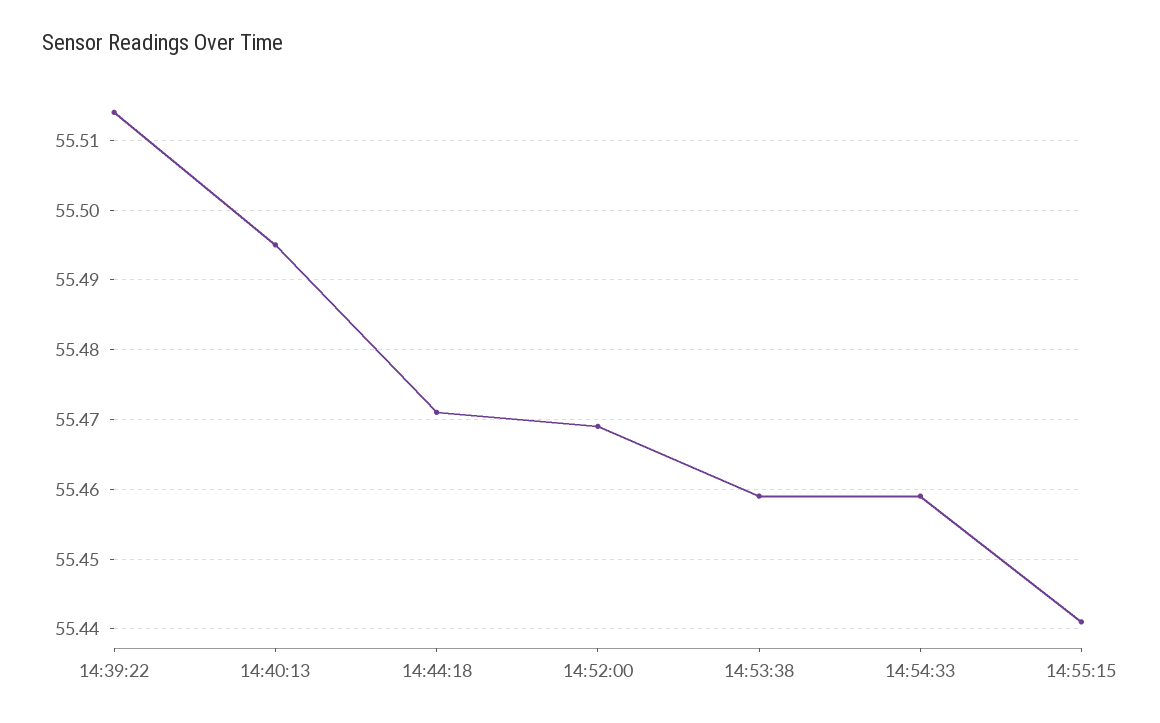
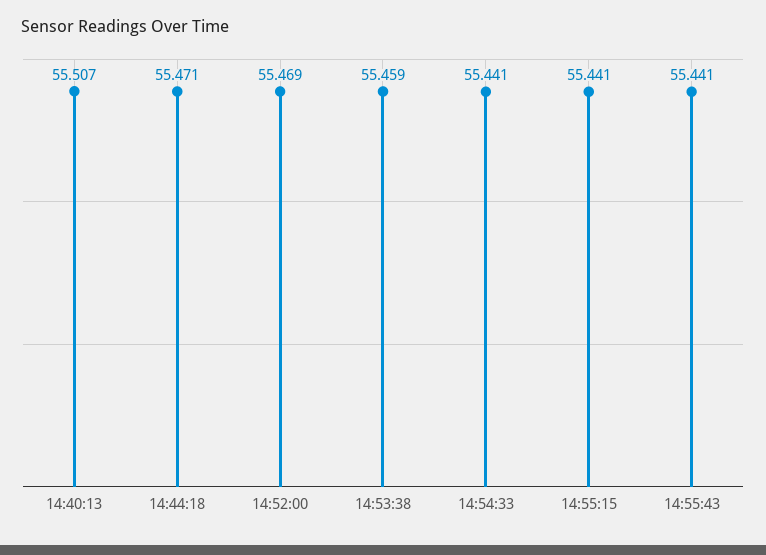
14:39:22: 55.514 -> none
14:40:13: 55.495 -> 55.507
14:54:33: 55.459 -> 55.441
14:55:43: none -> 55.441

